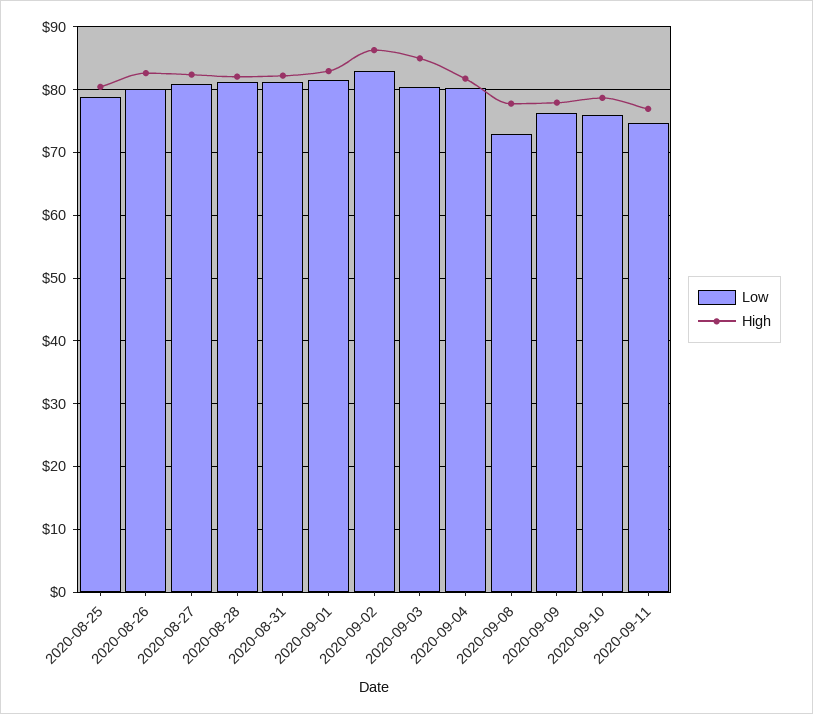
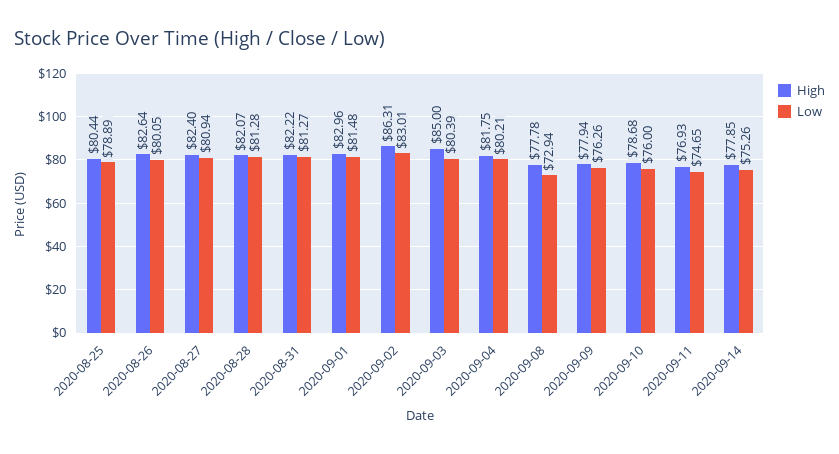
High, 2020-09-14: none -> 77.85
Low, 2020-09-14: none -> 75.26

